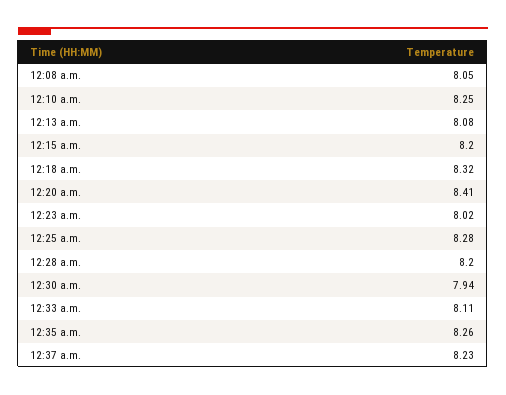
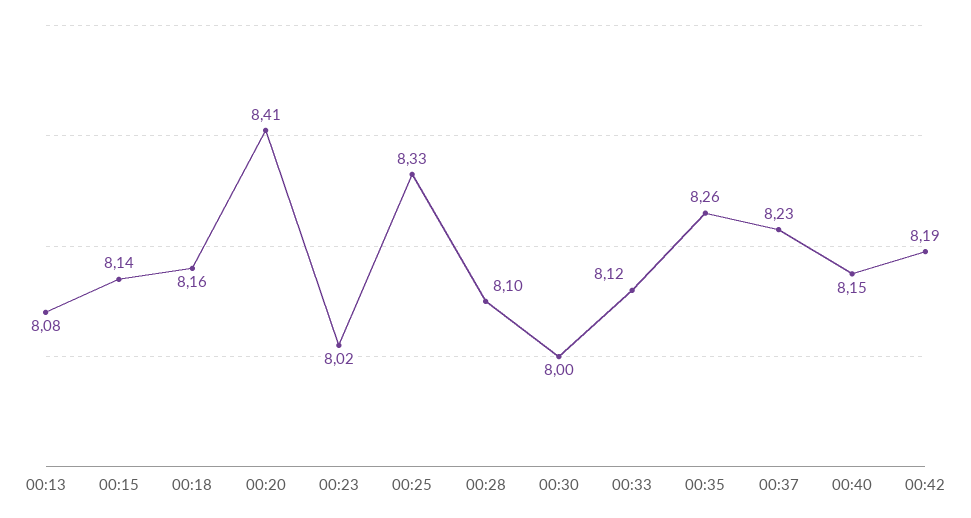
12:08 a.m.: 8.05 -> none
12:10 a.m.: 8.25 -> none
12:15 a.m.: 8.2 -> 8.14
12:18 a.m.: 8.32 -> 8.16
12:25 a.m.: 8.28 -> 8.33
12:28 a.m.: 8.2 -> 8.1
12:30 a.m.: 7.94 -> 8
12:33 a.m.: 8.11 -> 8.12
00:40: none -> 8.15
00:42: none -> 8.19

